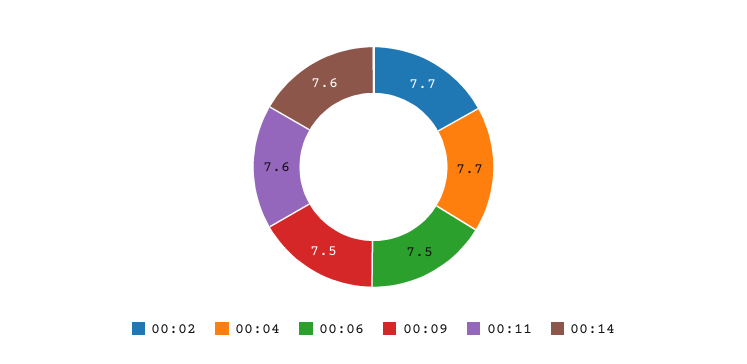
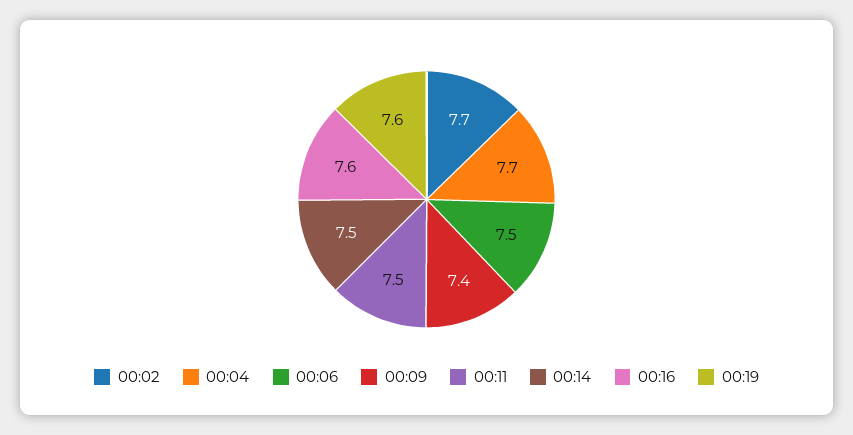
00:09: 7.5 -> 7.4
00:11: 7.6 -> 7.5
00:14: 7.6 -> 7.5
00:16: none -> 7.6
00:19: none -> 7.6

